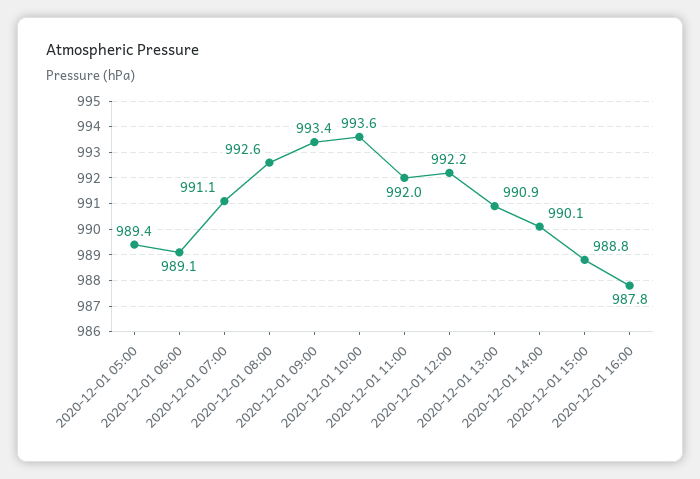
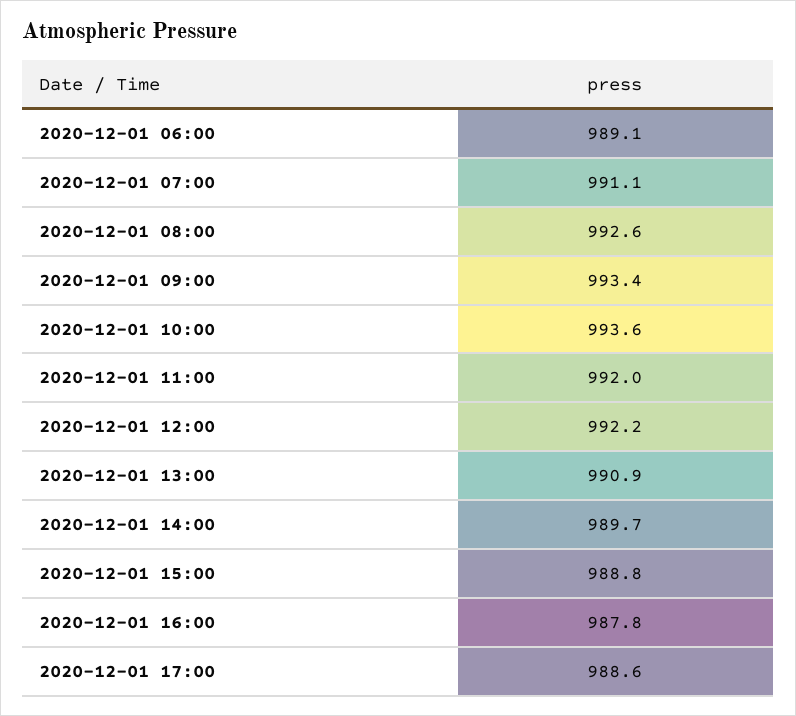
2020-12-01 05:00: 989.4 -> none
2020-12-01 14:00: 990.1 -> 989.7
2020-12-01 17:00: none -> 988.6

